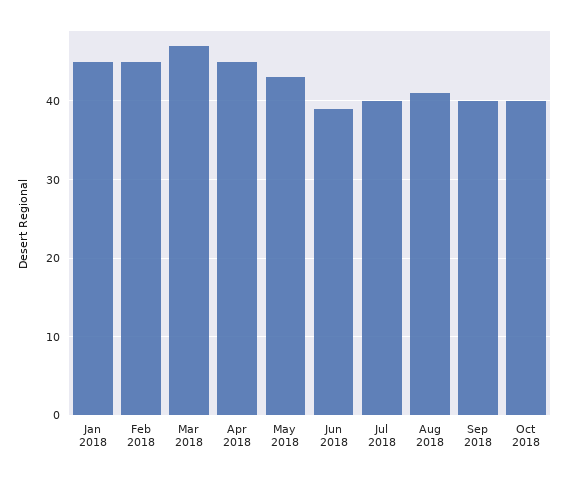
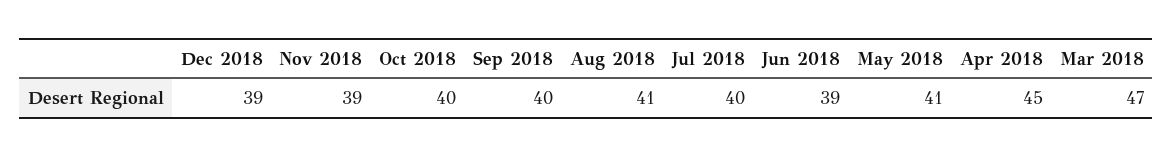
Jan 2018: 45 -> none
Feb 2018: 45 -> none
May 2018: 43 -> 41
Dec 2018: none -> 39
Nov 2018: none -> 39

